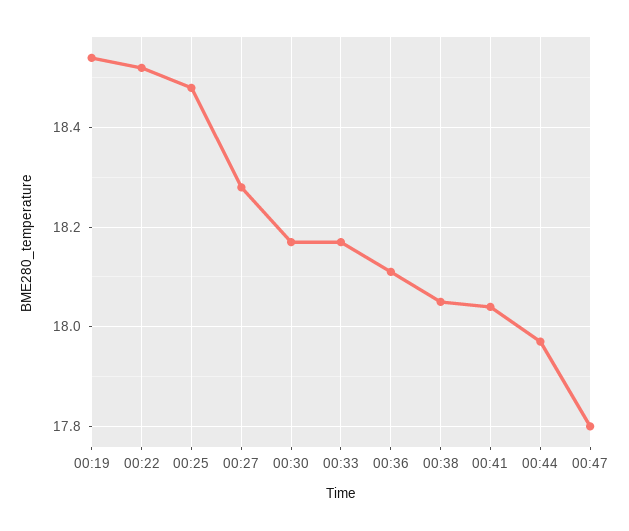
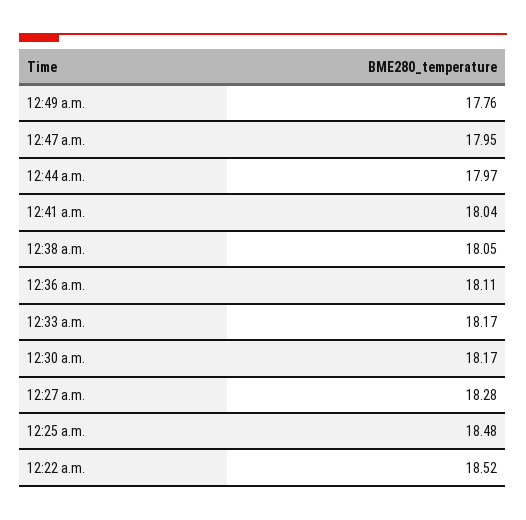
00:19: 18.55 -> none
00:47: 17.8 -> 17.95
12:49 a.m.: none -> 17.76

